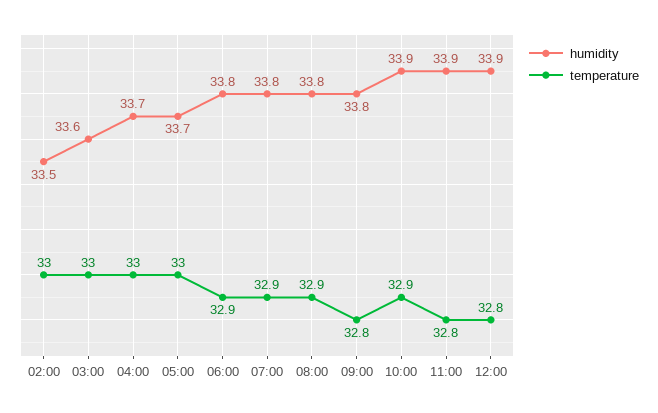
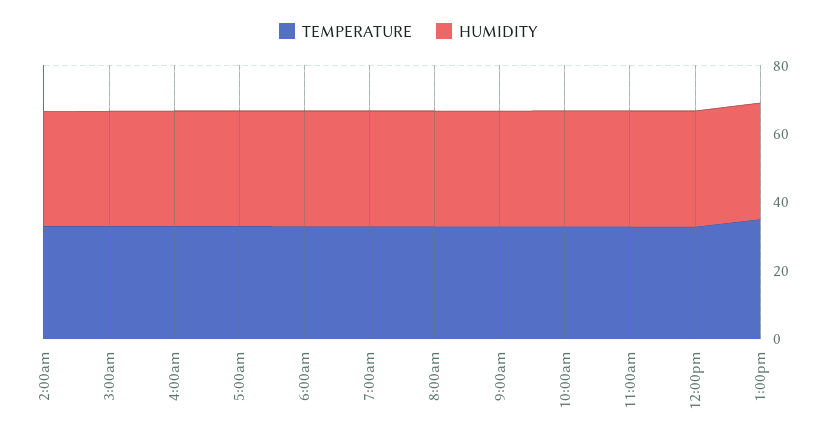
temperature, 1:00pm: none -> 35
humidity, 1:00pm: none -> 35

